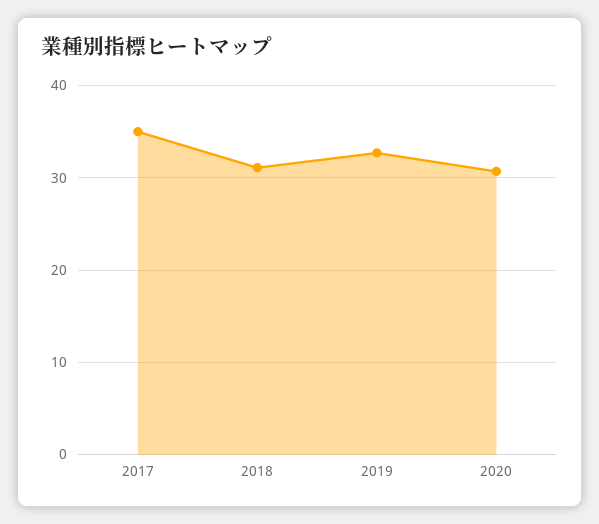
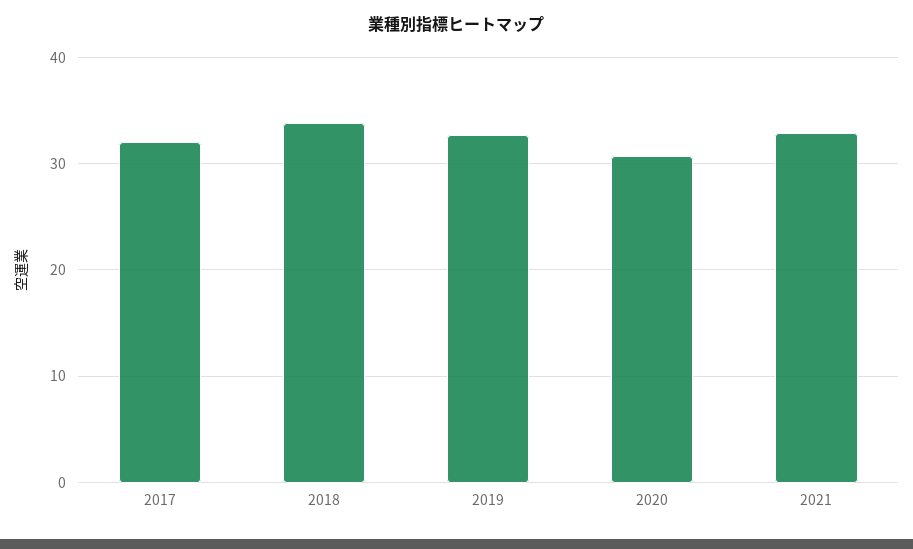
2017: 35 -> 32
2018: 31 -> 34
2021: none -> 33

